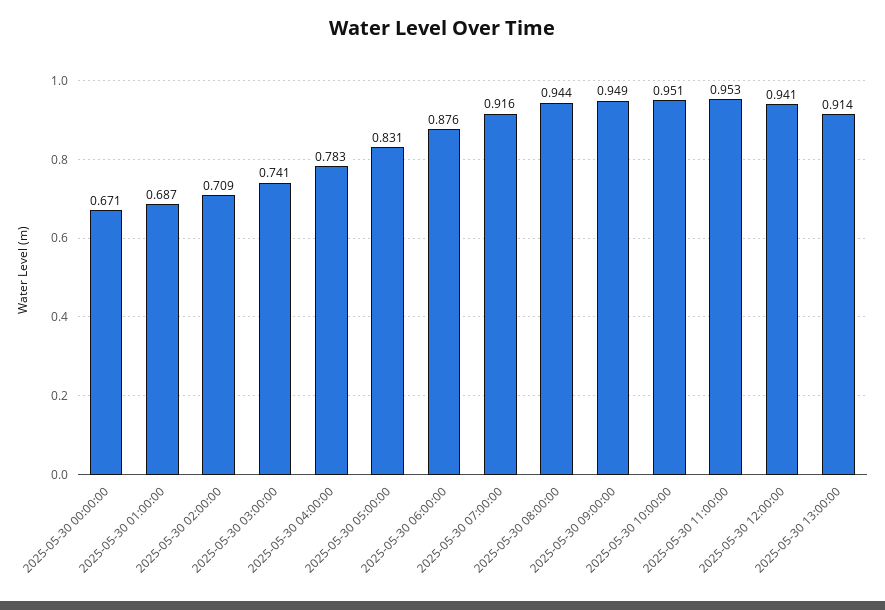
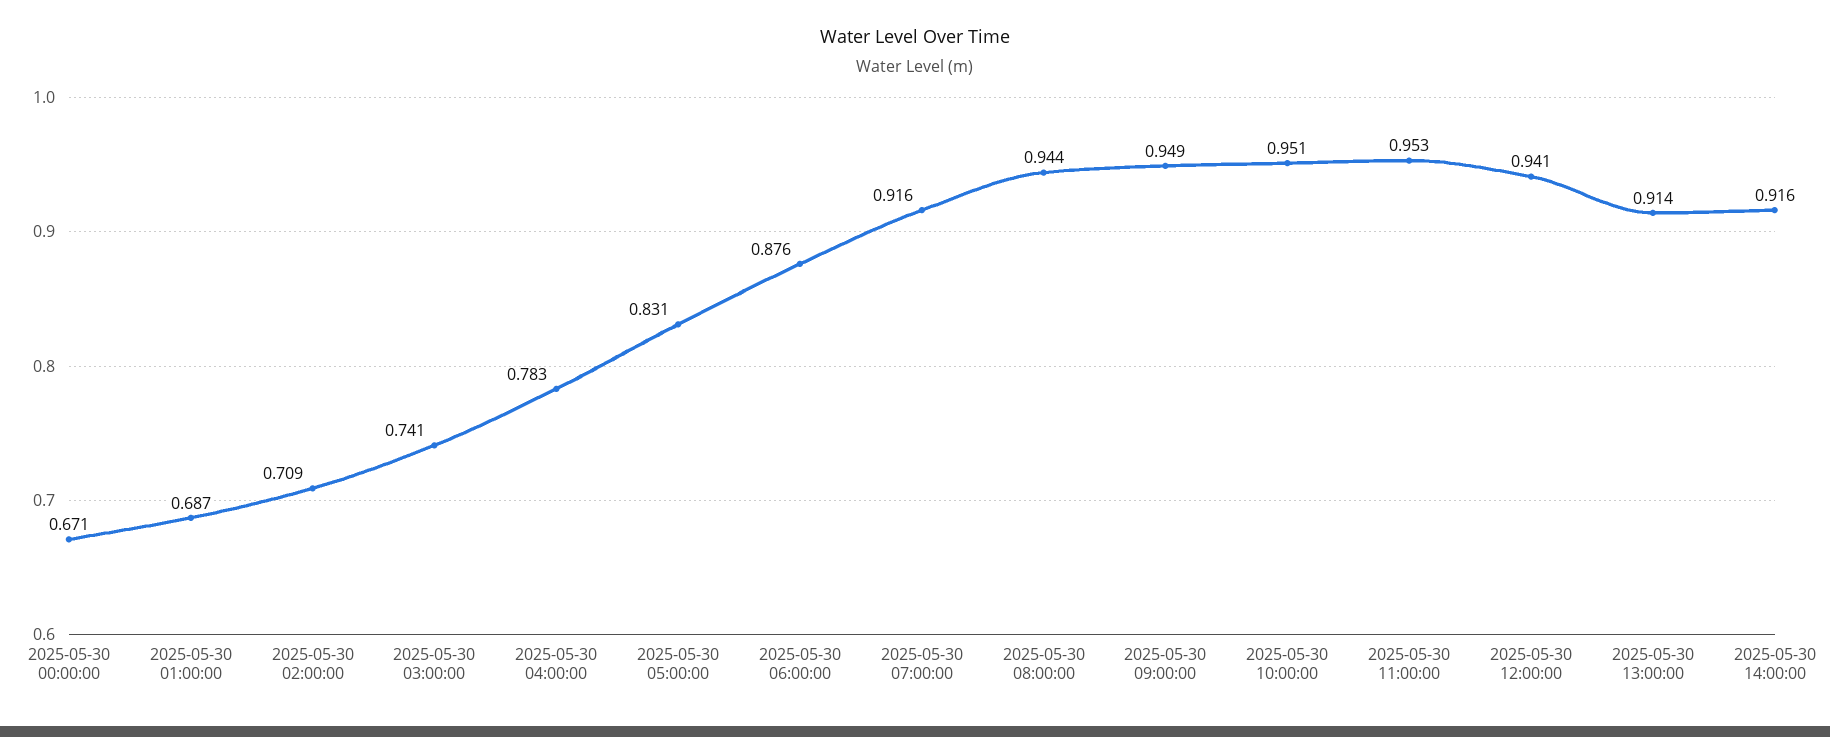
2025-05-30 14:00:00: none -> 0.916

